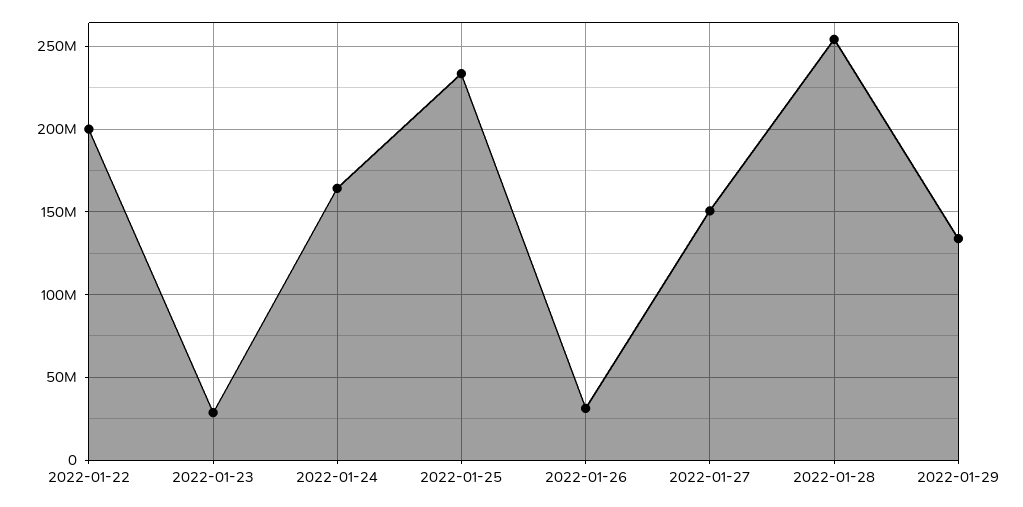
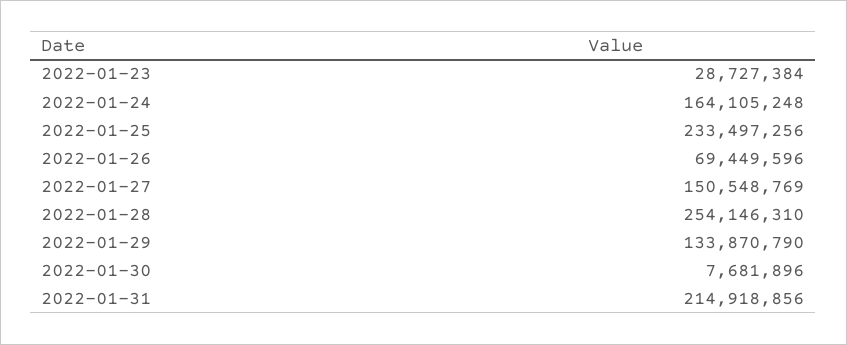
2022-01-22: 200000000 -> none
2022-01-26: 30000000 -> 69449596
2022-01-30: none -> 7681896
2022-01-31: none -> 214918856

